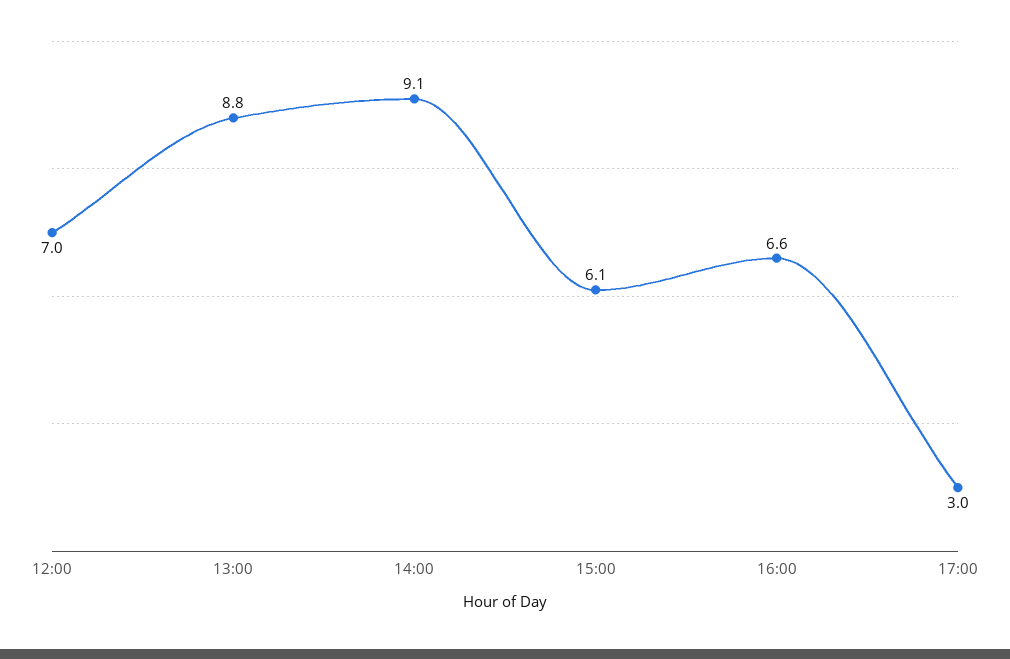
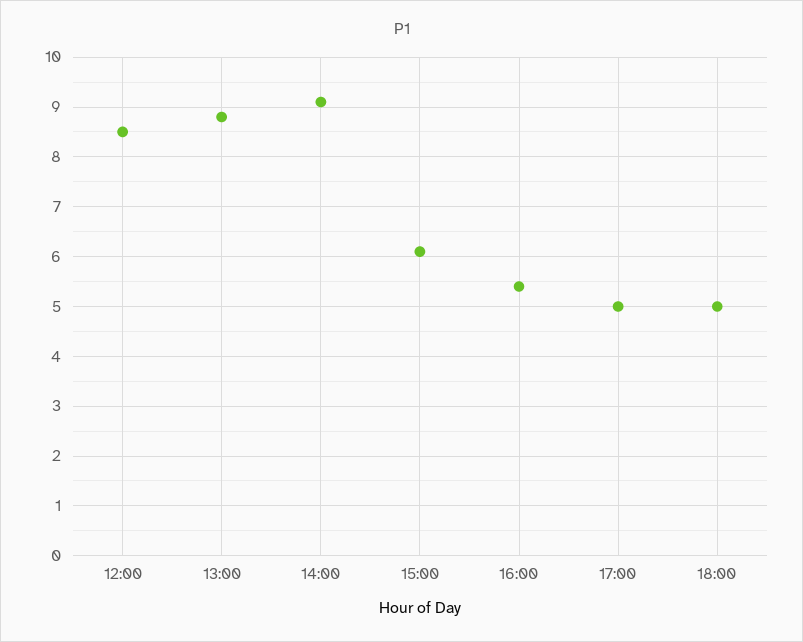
12:00: 7 -> 8.5
16:00: 6.6 -> 5.5
17:00: 3 -> 5
18:00: none -> 5

